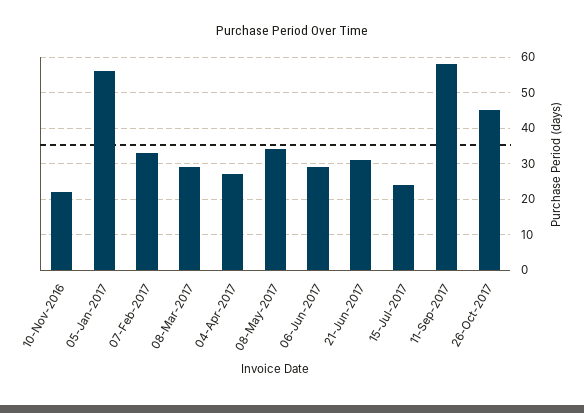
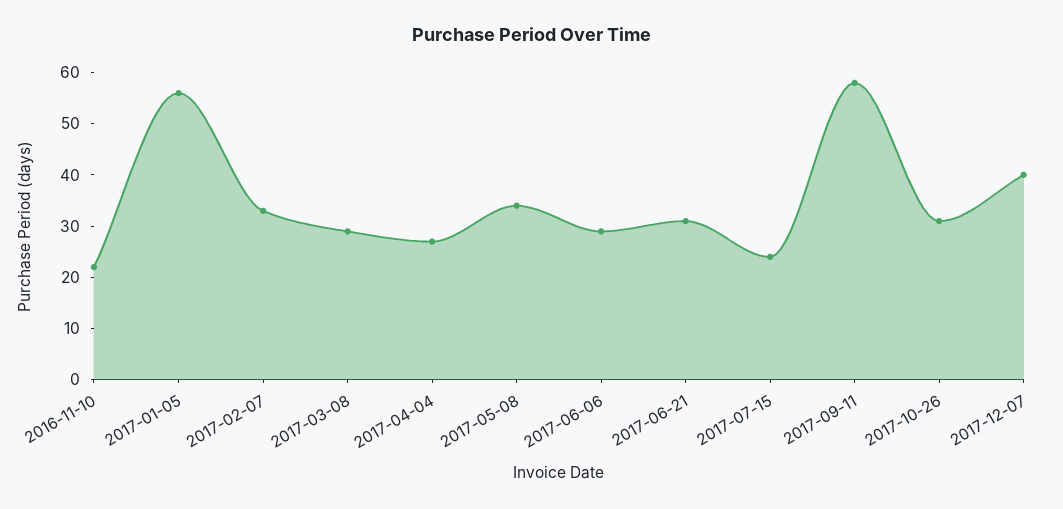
26-Oct-2017: 45 -> 30
2017-12-07: none -> 40

